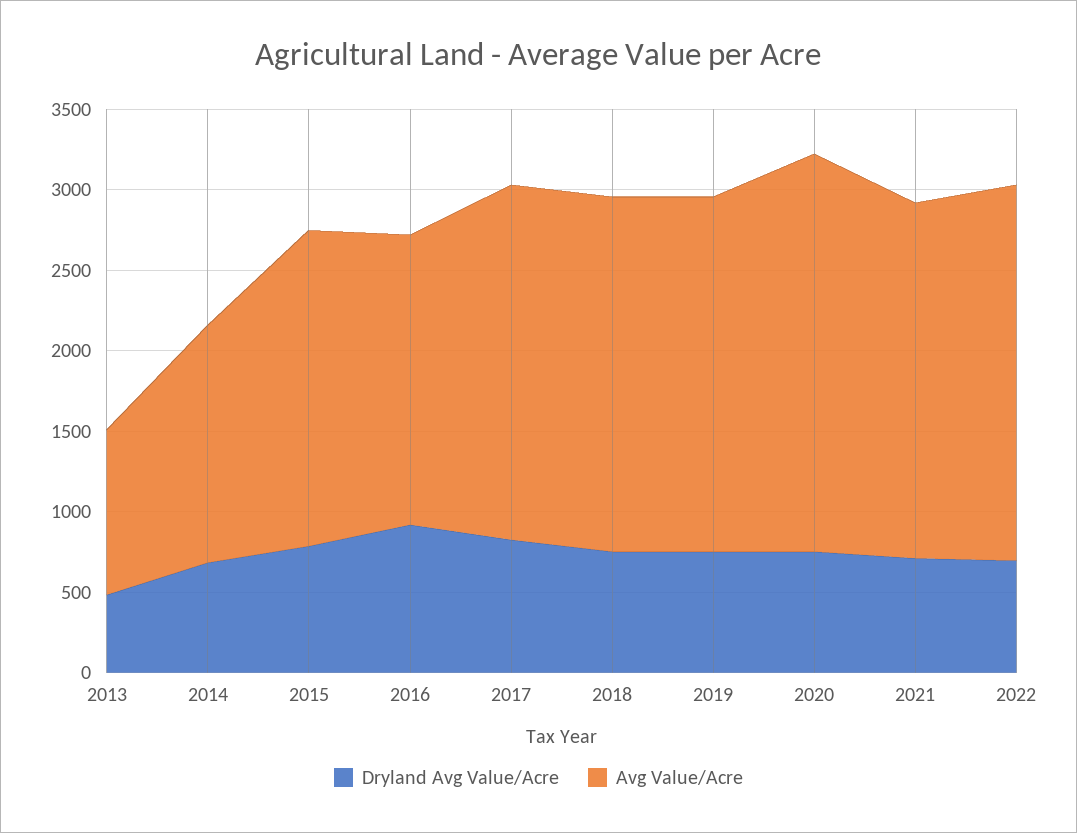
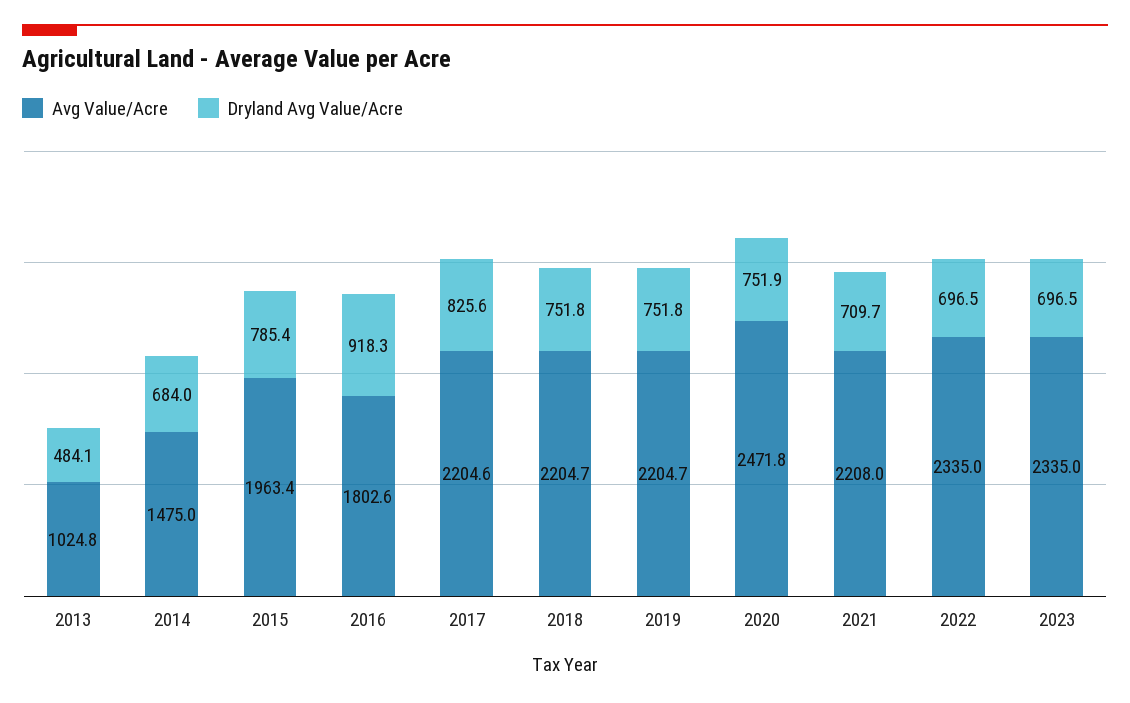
Avg Value/Acre, 2023: none -> 2335
Dryland Avg Value/Acre, 2023: none -> 696.5

